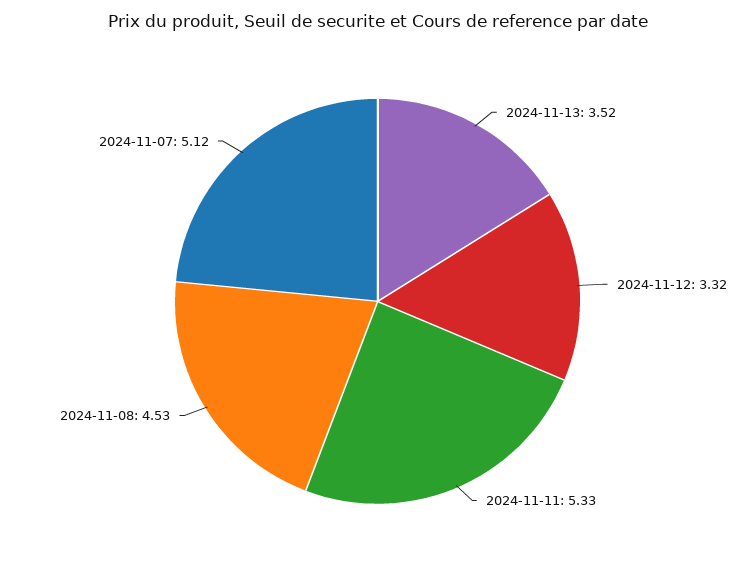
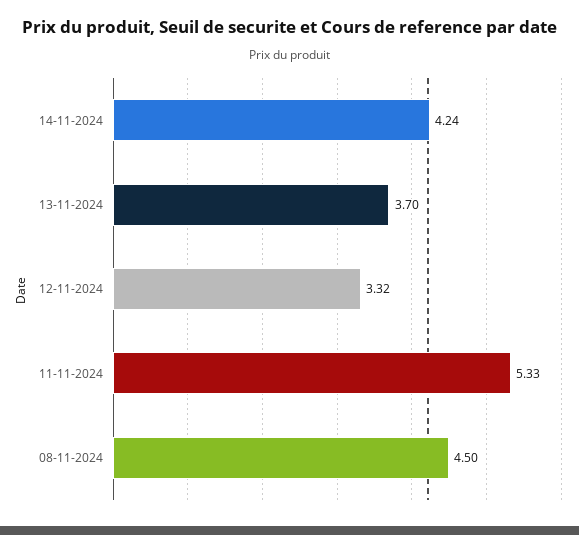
2024-11-13: 3.52 -> 3.7
2024-11-08: 4.53 -> 4.5
2024-11-07: 5.12 -> none
14-11-2024: none -> 4.24

